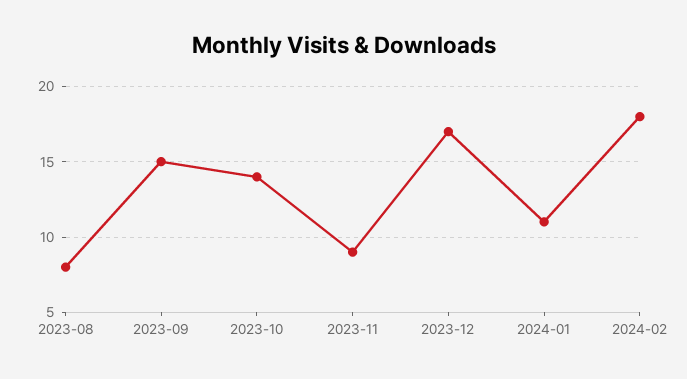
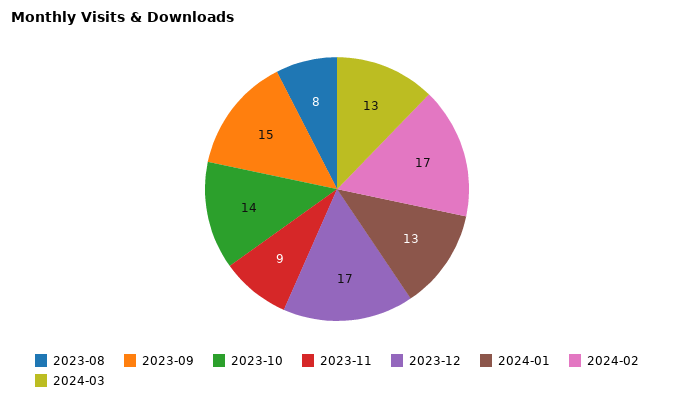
2024-01: 11 -> 13
2024-02: 18 -> 17
2024-03: none -> 13

